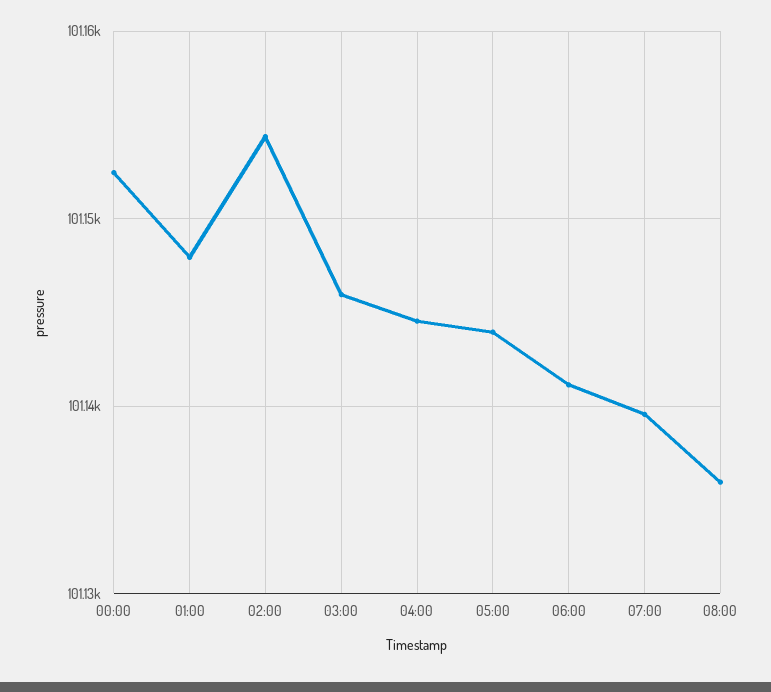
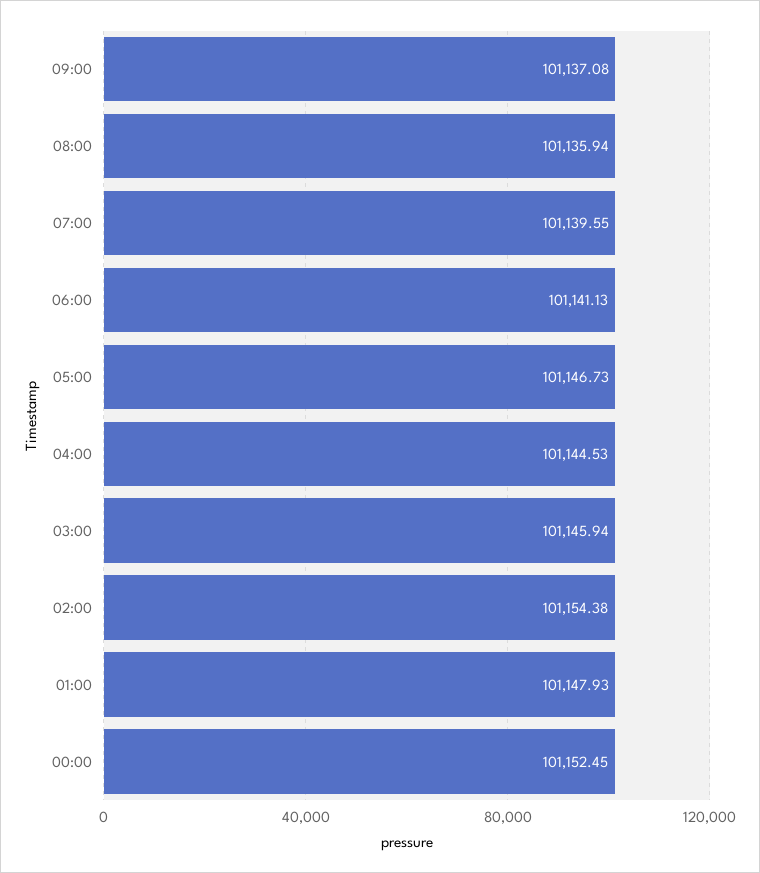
05:00: 101144 -> 101146.73
09:00: none -> 101137.08

